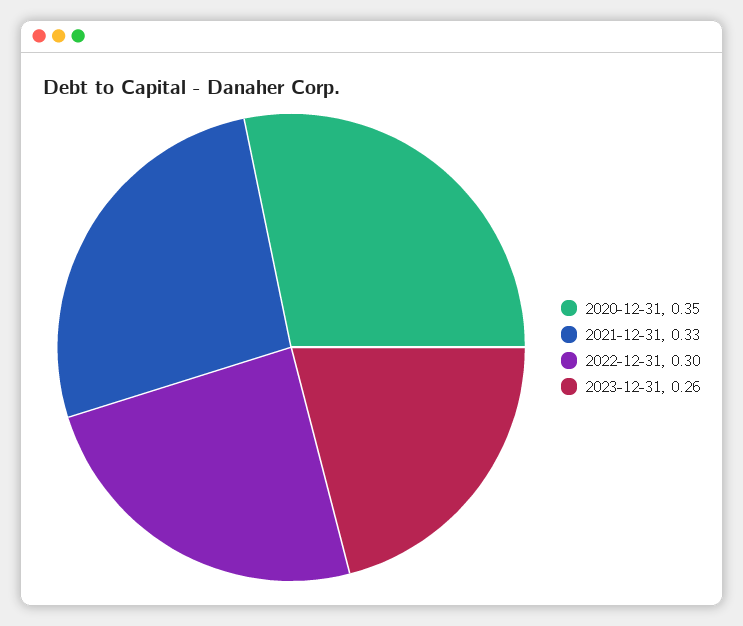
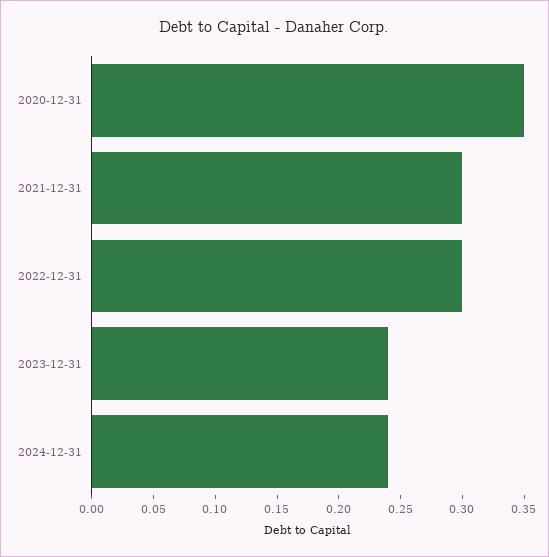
2021-12-31: 0.33 -> 0.3
2023-12-31: 0.26 -> 0.24
2024-12-31: none -> 0.24

